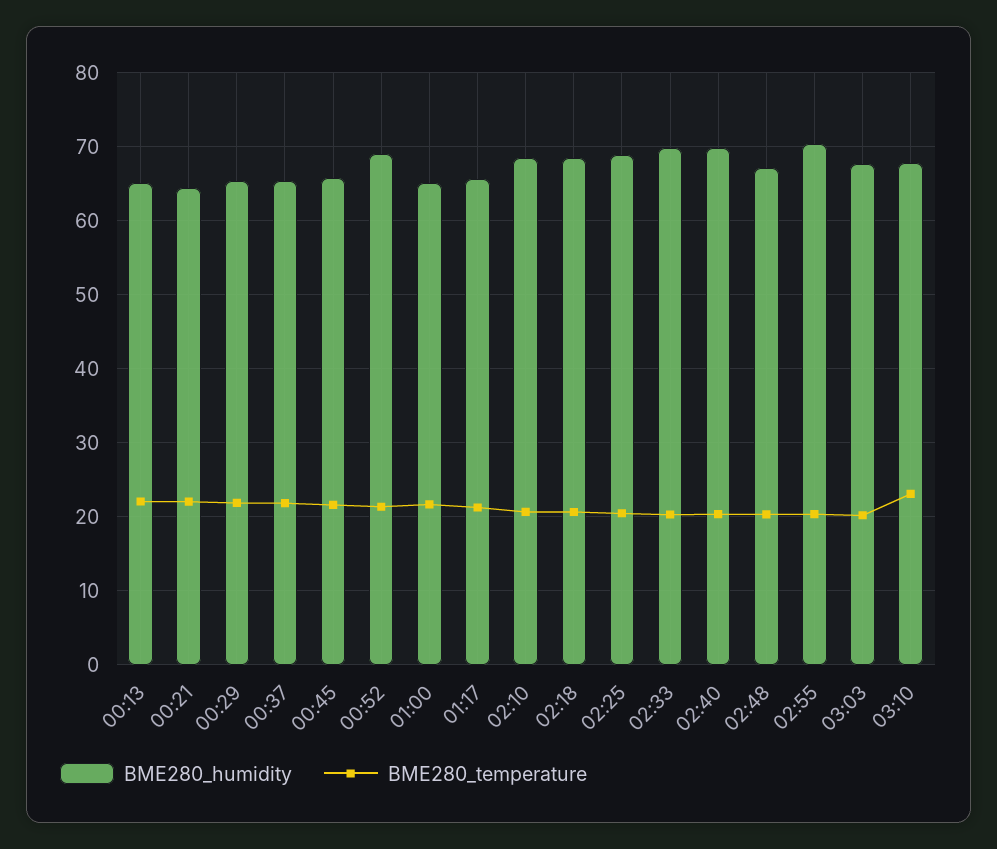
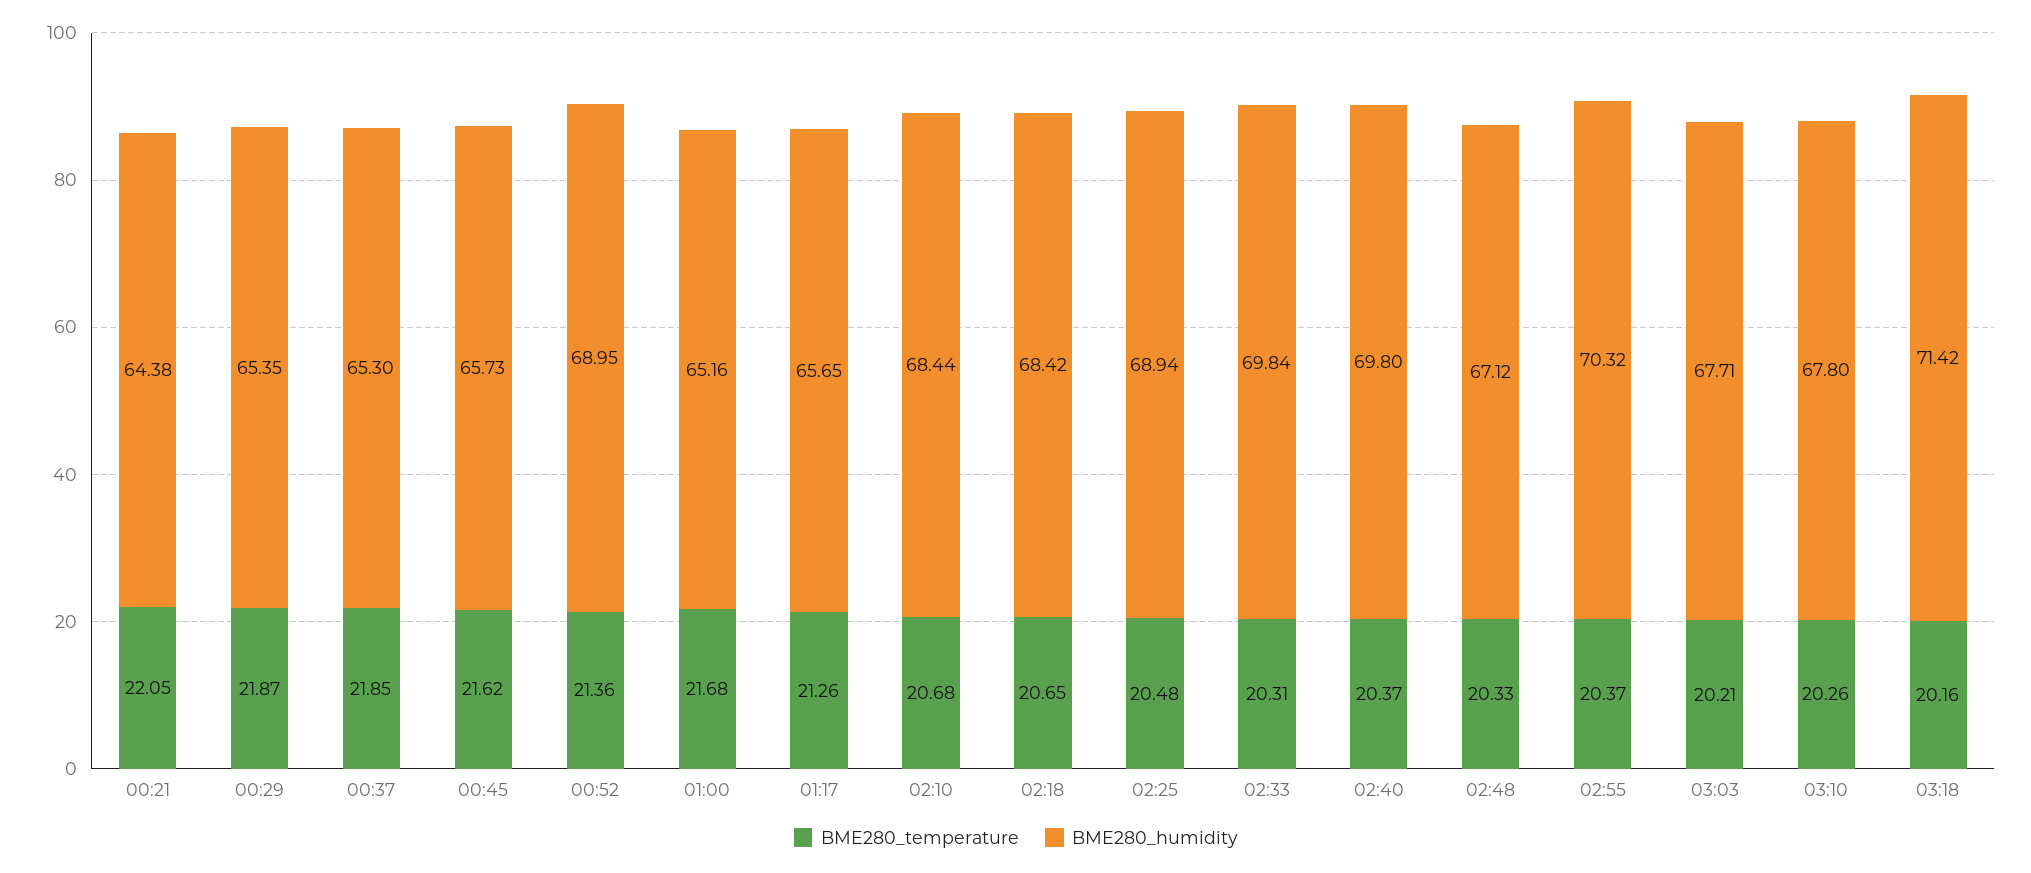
BME280_humidity, 00:13: 65 -> none
BME280_temperature, 00:13: 22 -> none
BME280_temperature, 03:10: 23 -> 20.26
BME280_temperature, 03:18: none -> 20.16
BME280_humidity, 03:18: none -> 71.42

